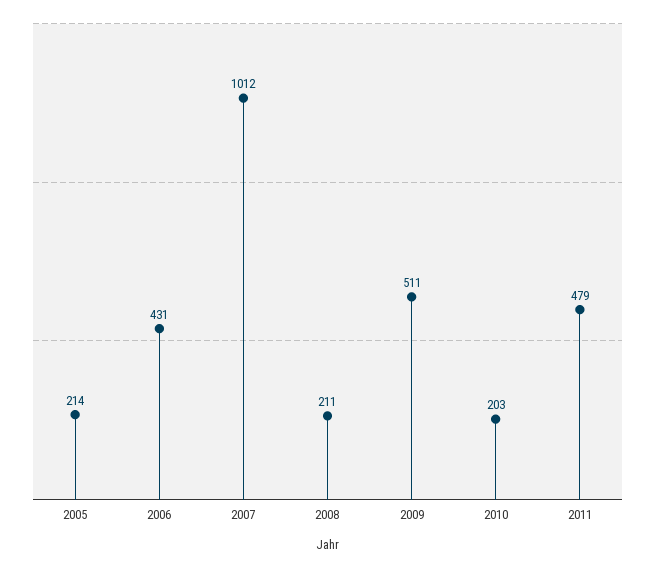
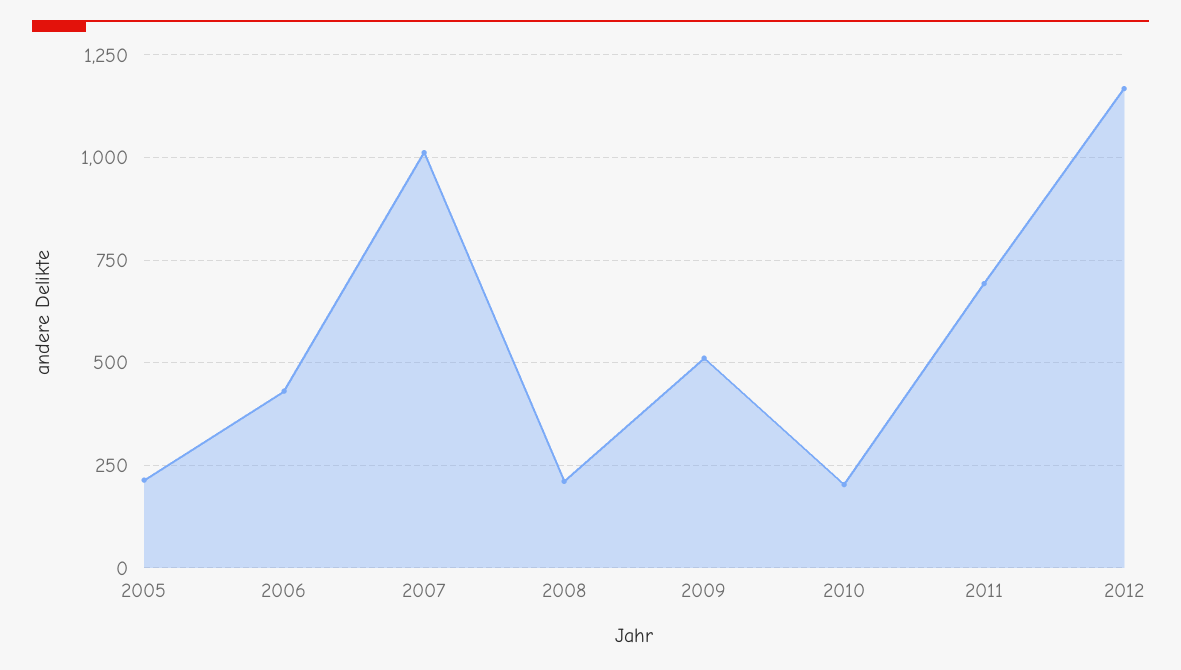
2011: 479 -> 700
2012: none -> 1175

